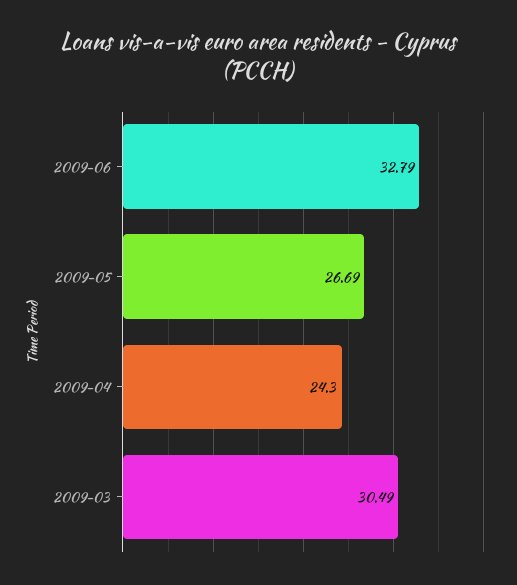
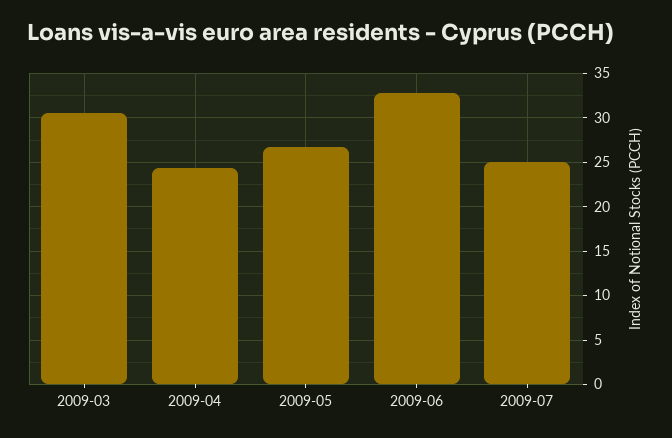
2009-07: none -> 25

